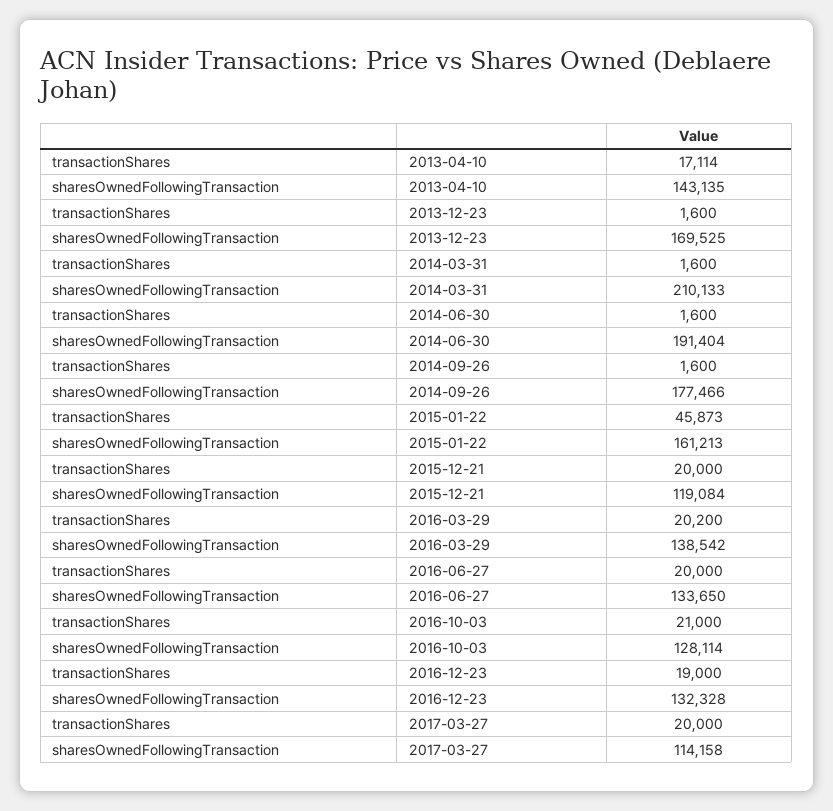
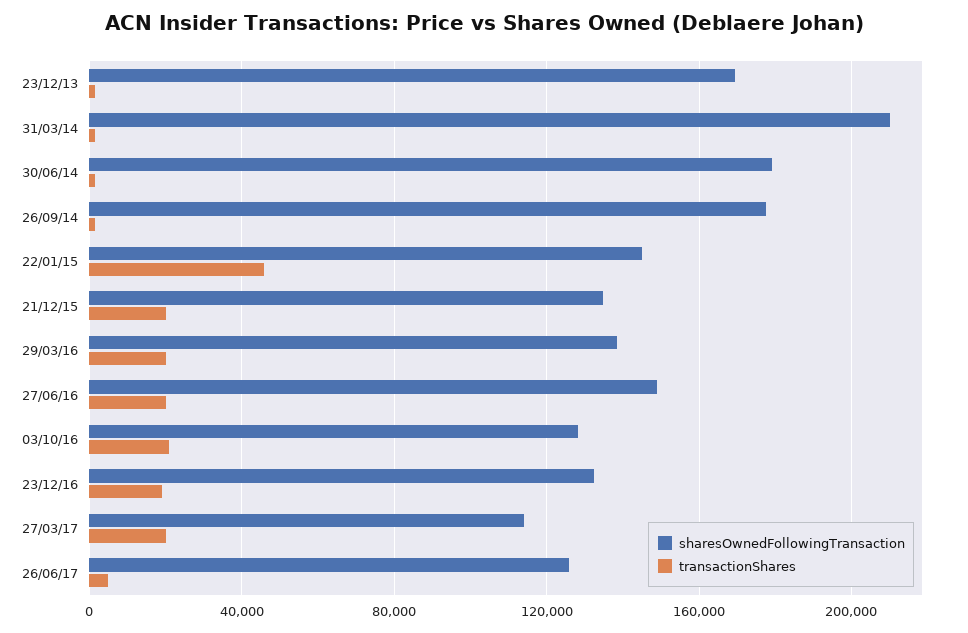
transactionShares, 2013-04-10: 17114 -> none
sharesOwnedFollowingTransaction, 2013-04-10: 143135 -> none
sharesOwnedFollowingTransaction, 2014-06-30: 191404 -> 180000
sharesOwnedFollowingTransaction, 2015-01-22: 161213 -> 145000
sharesOwnedFollowingTransaction, 2015-12-21: 119084 -> 135000
sharesOwnedFollowingTransaction, 2016-06-27: 133650 -> 150000
sharesOwnedFollowingTransaction, 26/06/17: none -> 125000
transactionShares, 26/06/17: none -> 5000

